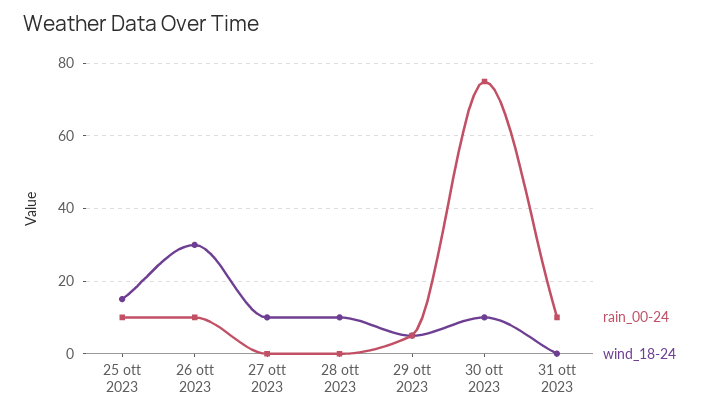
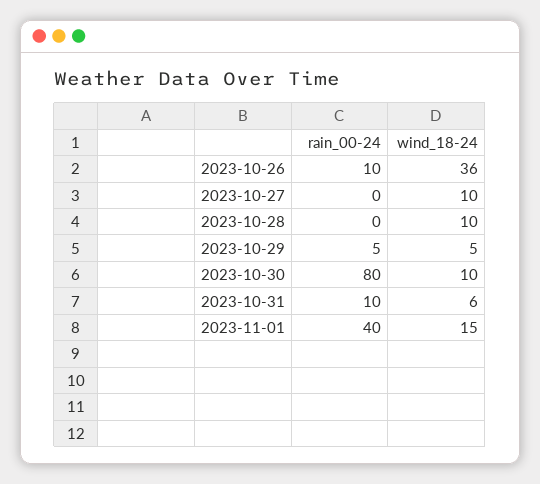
rain_00-24, 25 ott 2023: 10 -> none
wind_18-24, 25 ott 2023: 15 -> none
wind_18-24, 26 ott 2023: 30 -> 36
rain_00-24, 30 ott 2023: 75 -> 80
wind_18-24, 31 ott 2023: 0 -> 6
rain_00-24, 2023-11-01: none -> 40
wind_18-24, 2023-11-01: none -> 15

